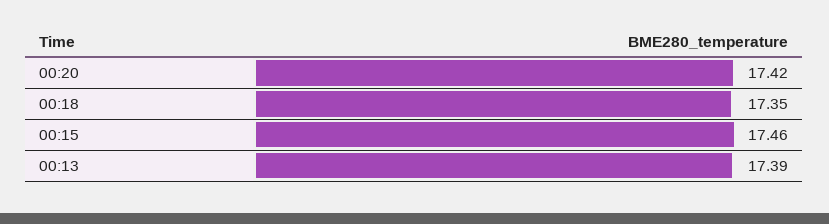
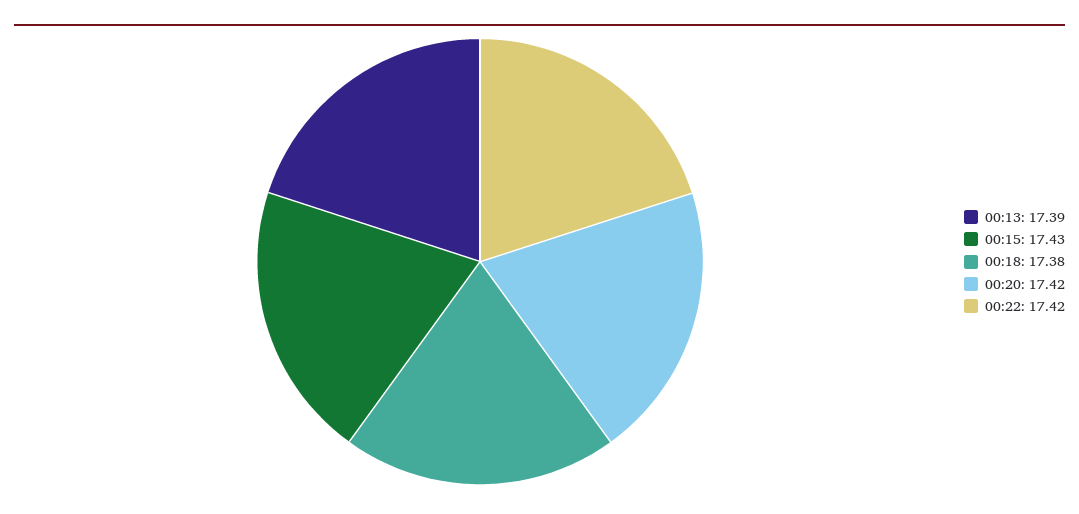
00:18: 17.35 -> 17.38
00:15: 17.46 -> 17.43
00:22: none -> 17.42

